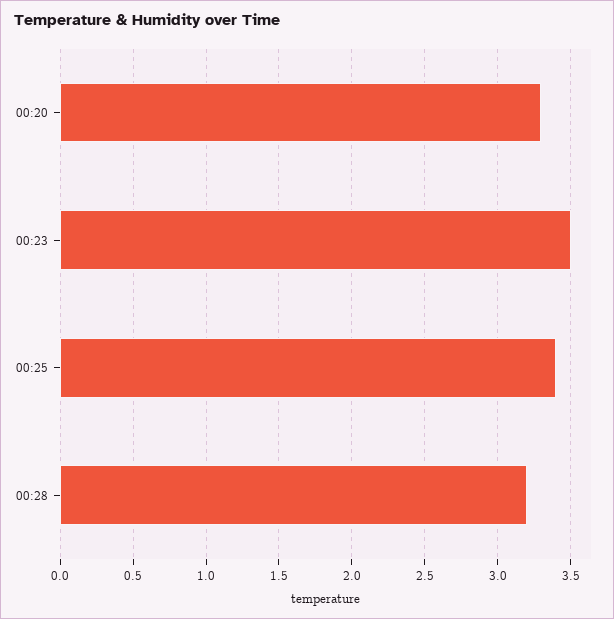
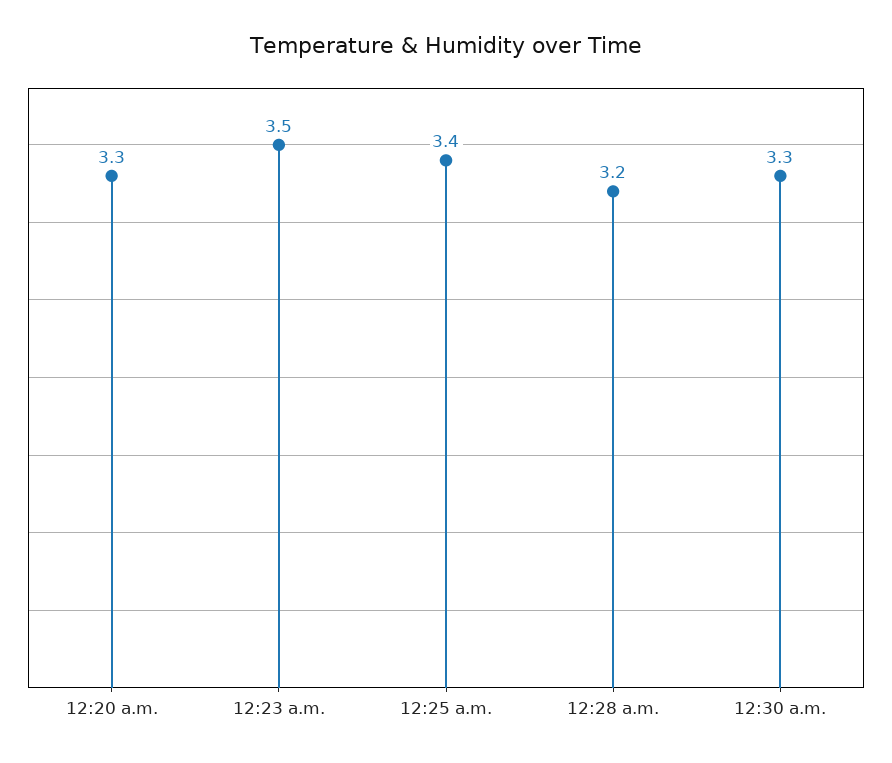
12:30 a.m.: none -> 3.3

